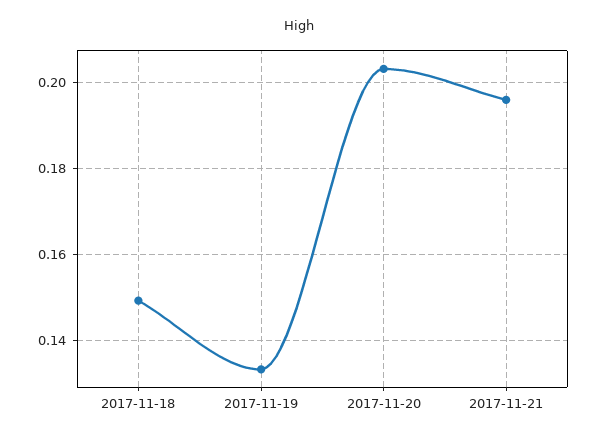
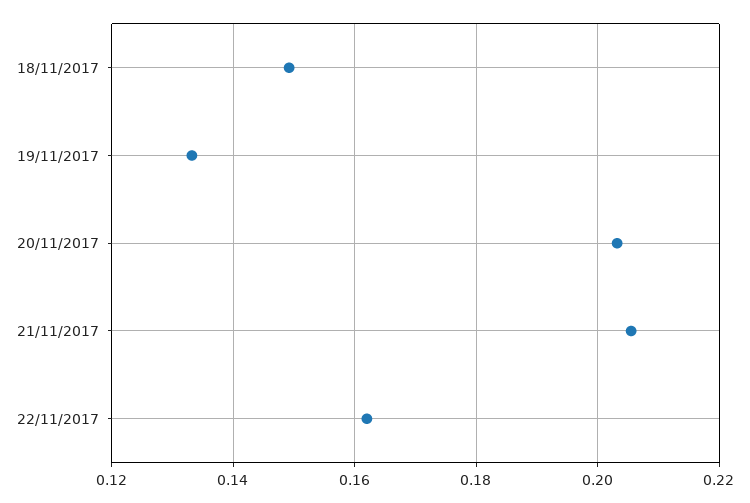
2017-11-21: 0.196 -> 0.206
22/11/2017: none -> 0.162

